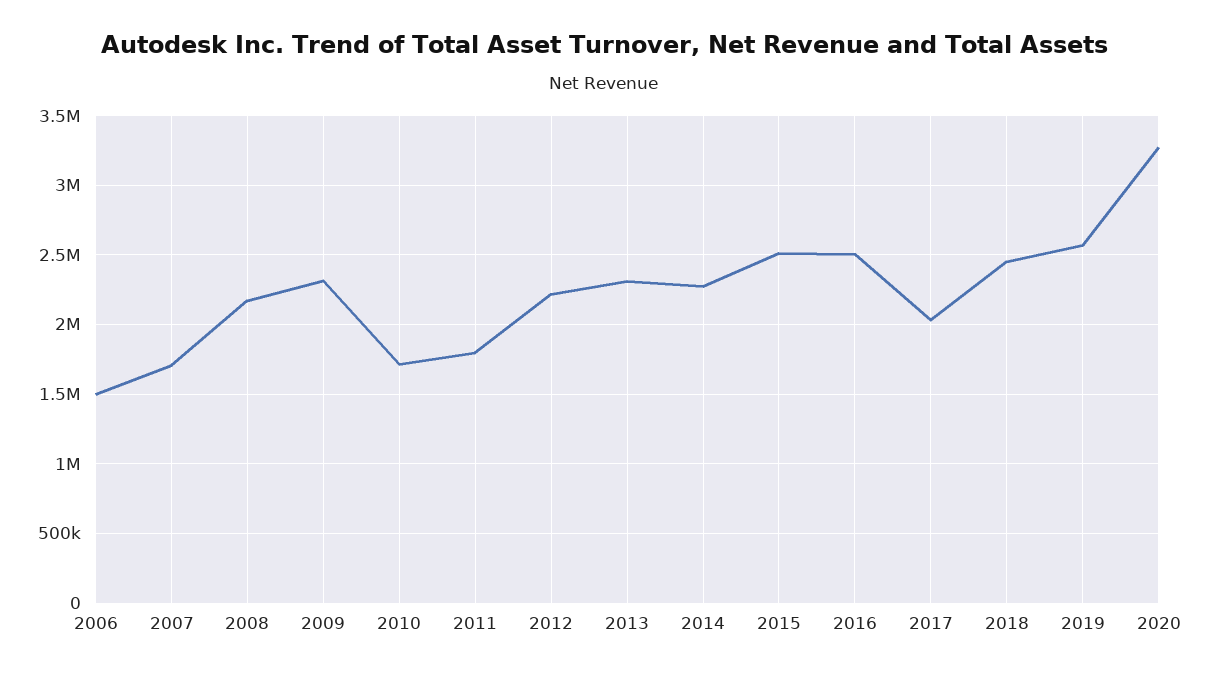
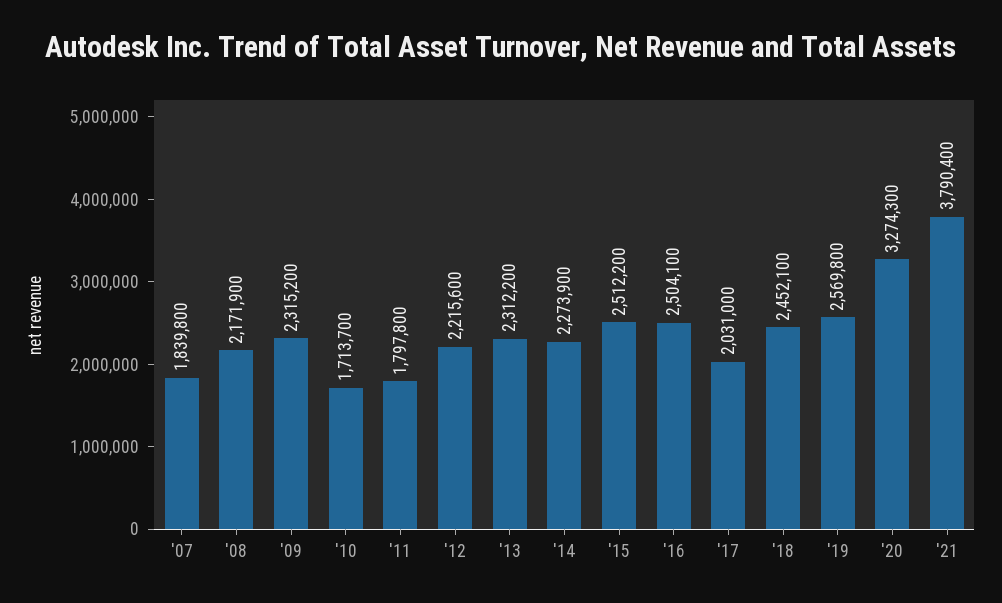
2006: 1500000 -> none
2007: 1700000 -> 1839800
'21: none -> 3790400

